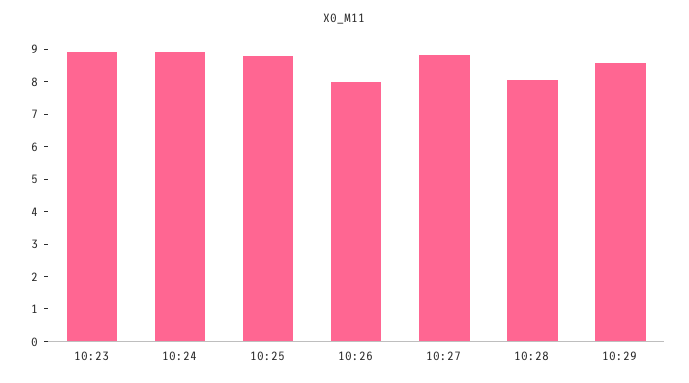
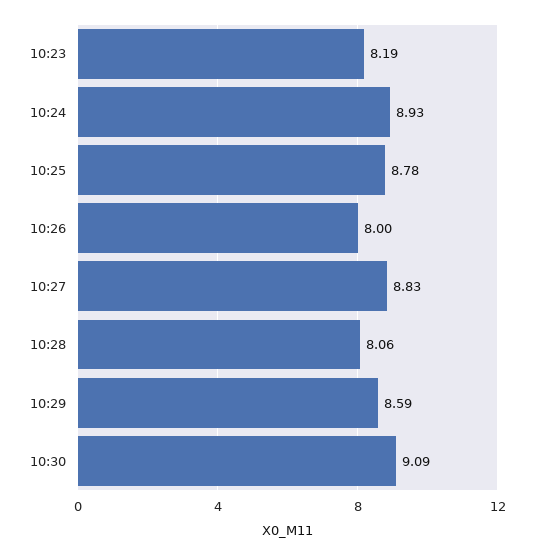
10:23: 9 -> 8.19
10:30: none -> 9.09

